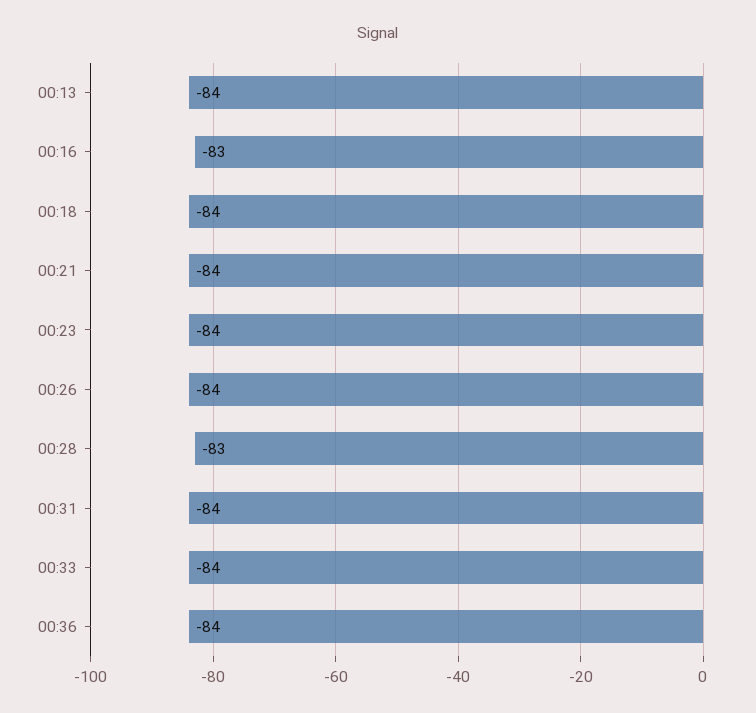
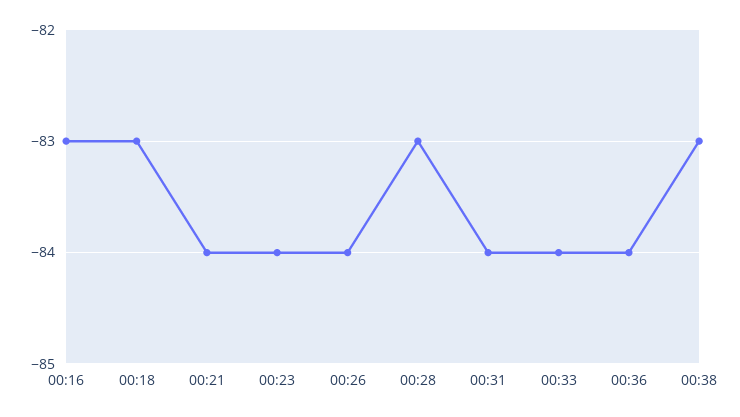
00:13: -84 -> none
00:18: -84 -> -83
00:38: none -> -83

